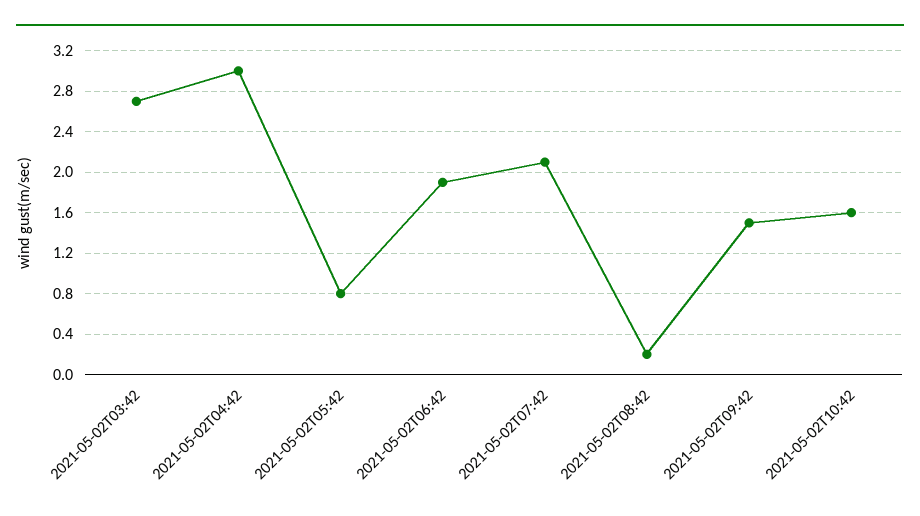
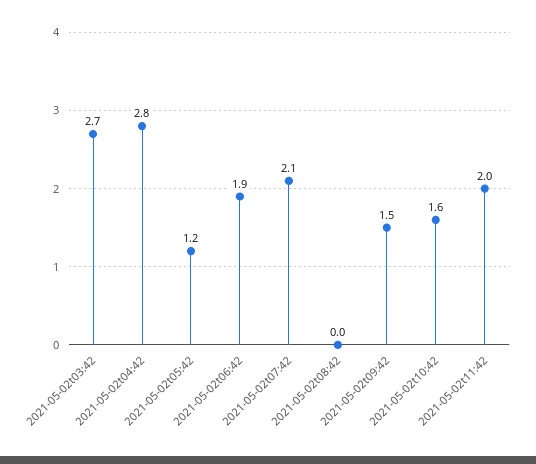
2021-05-02T04:42: 3 -> 2.8
2021-05-02T05:42: 0.8 -> 1.2
2021-05-02T08:42: 0.2 -> 0
2021-05-02t11:42: none -> 2

